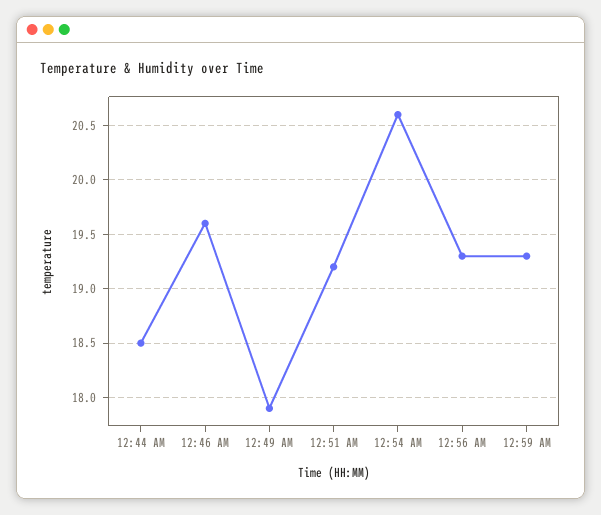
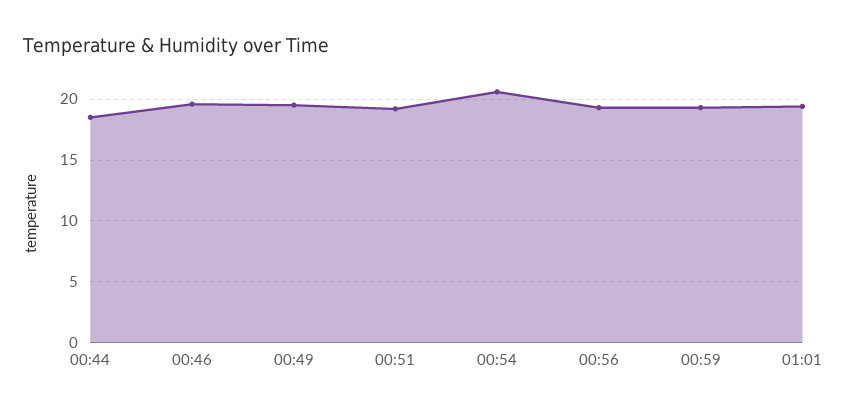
12:49 AM: 17.9 -> 19.5
01:01: none -> 19.5

